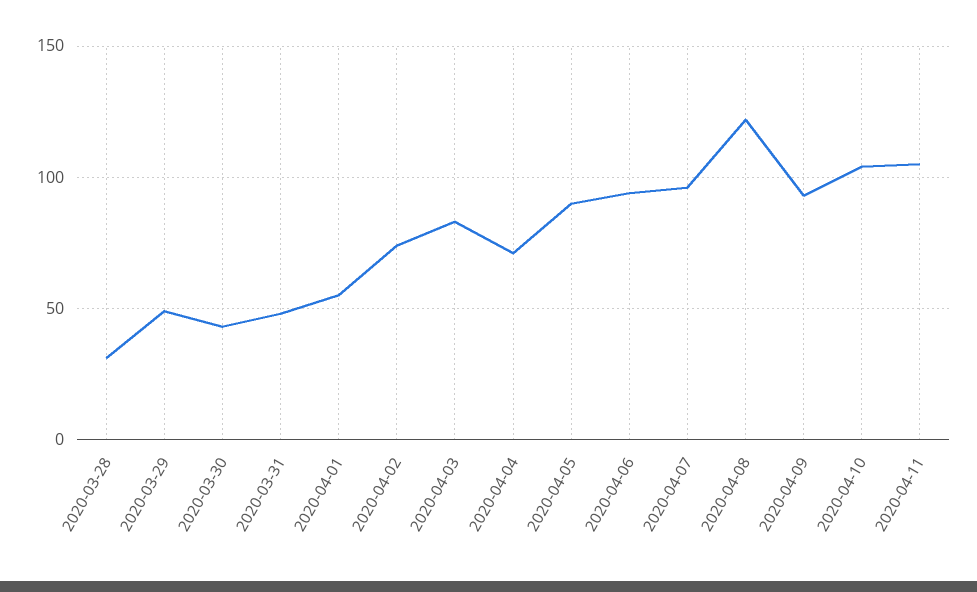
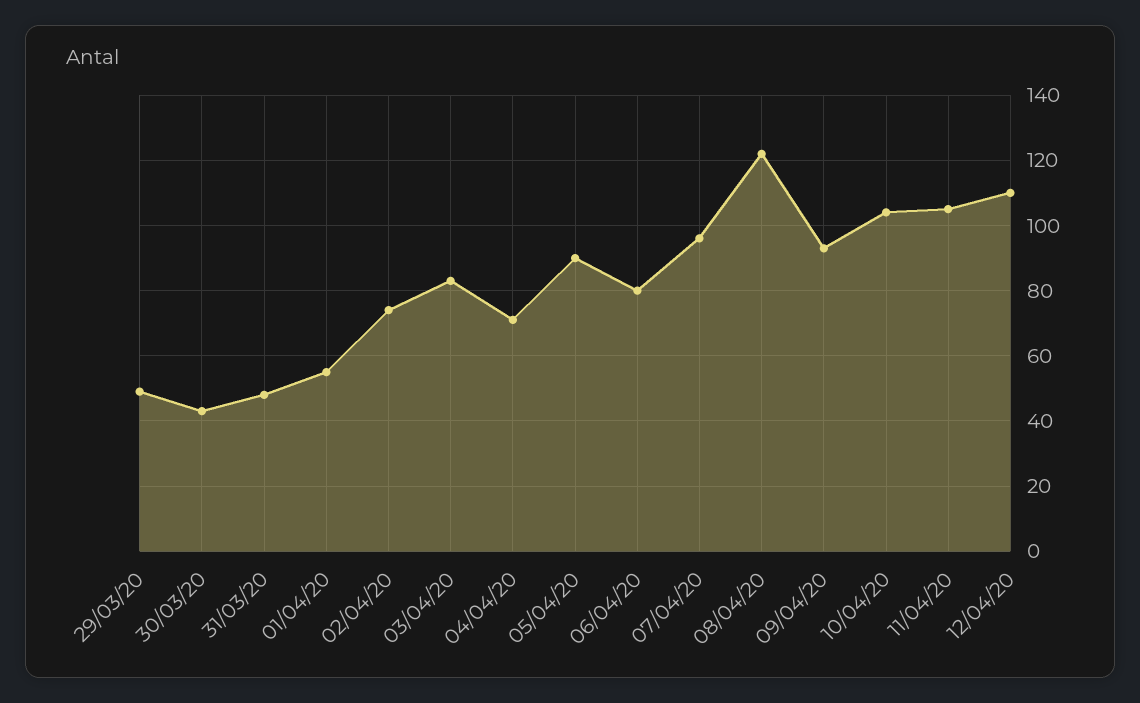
2020-03-28: 30 -> none
2020-04-06: 95 -> 80
12/04/20: none -> 110

